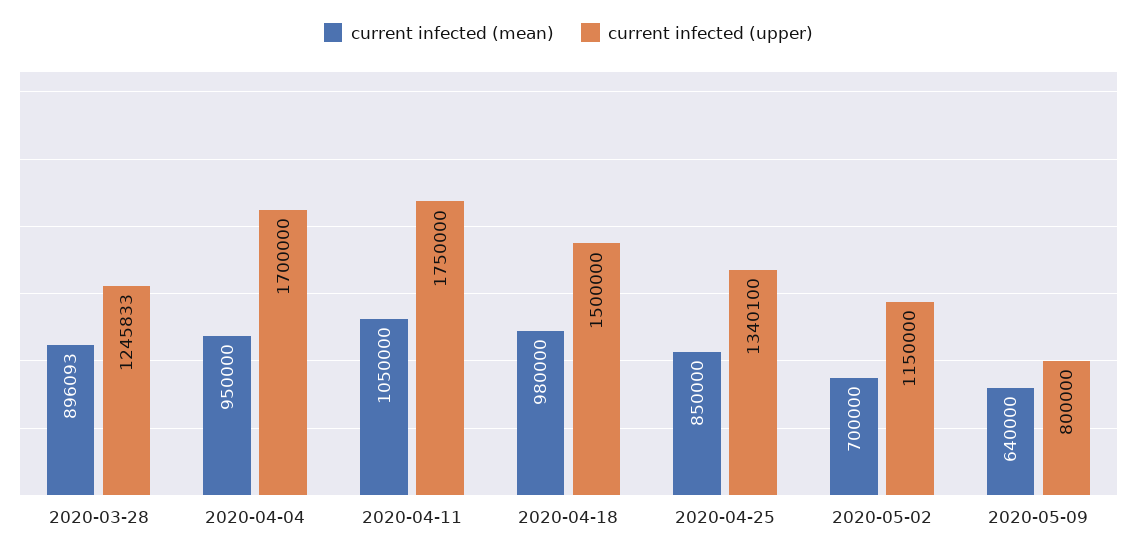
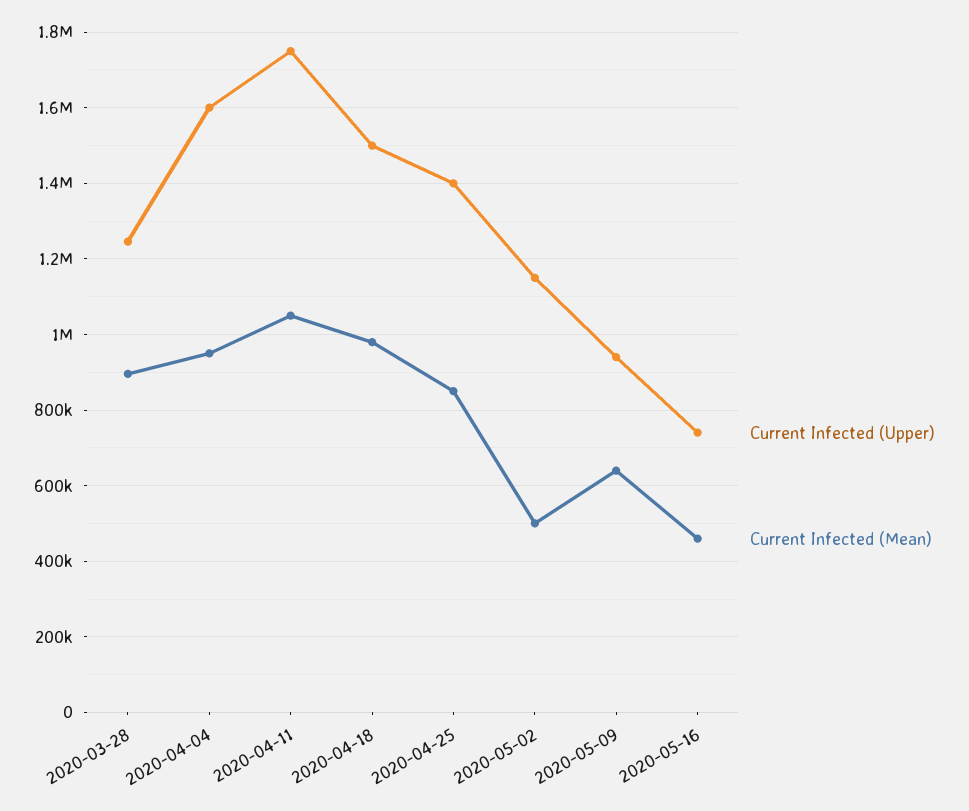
current infected (upper), 2020-04-04: 1700000 -> 1600000
current infected (upper), 2020-04-25: 1340100 -> 1400000
current infected (mean), 2020-05-02: 700000 -> 500000
current infected (upper), 2020-05-09: 800000 -> 940000
current infected (upper), 2020-05-16: none -> 740000
current infected (mean), 2020-05-16: none -> 460000

